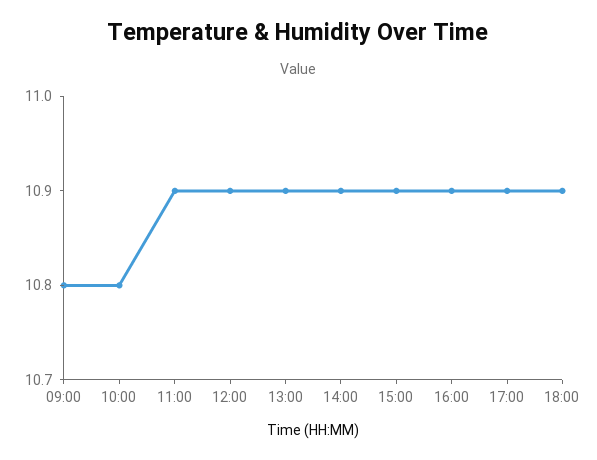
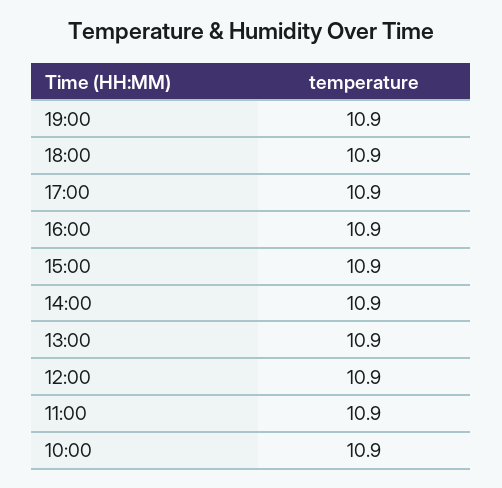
09:00: 10.8 -> none
10:00: 10.8 -> 10.9
19:00: none -> 10.9

